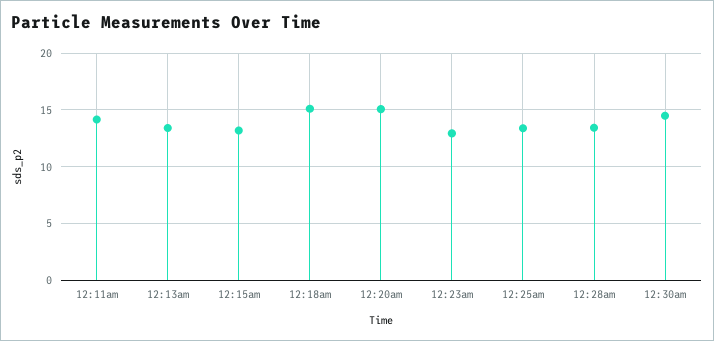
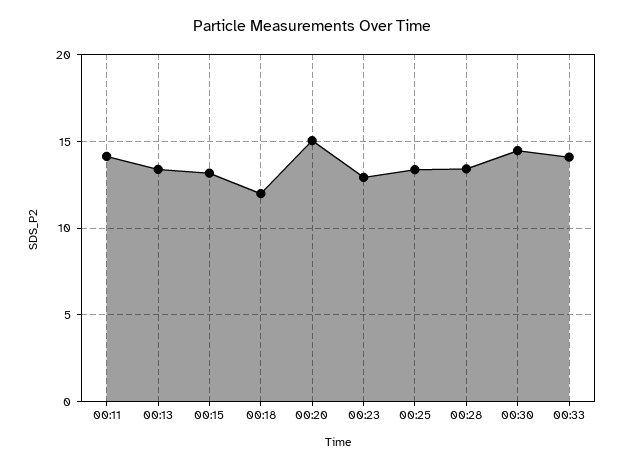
12:18am: 15 -> 12
00:33: none -> 14

